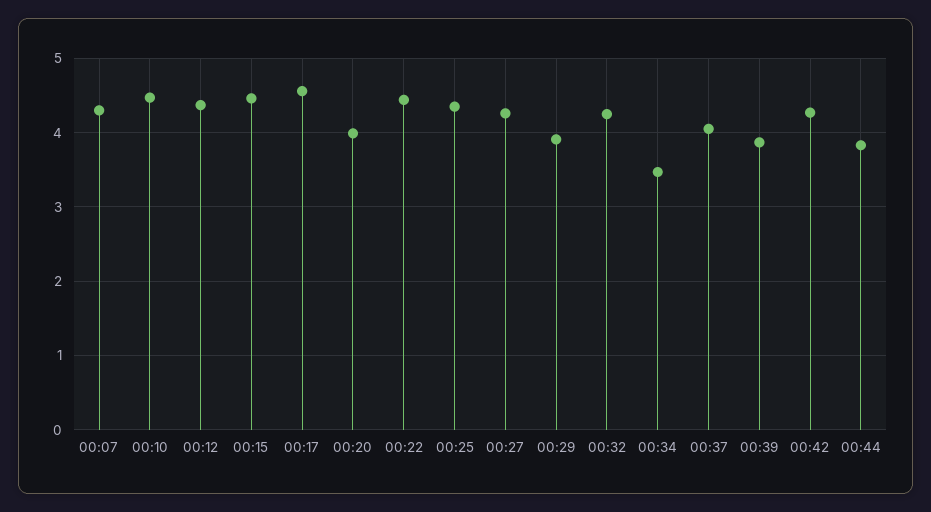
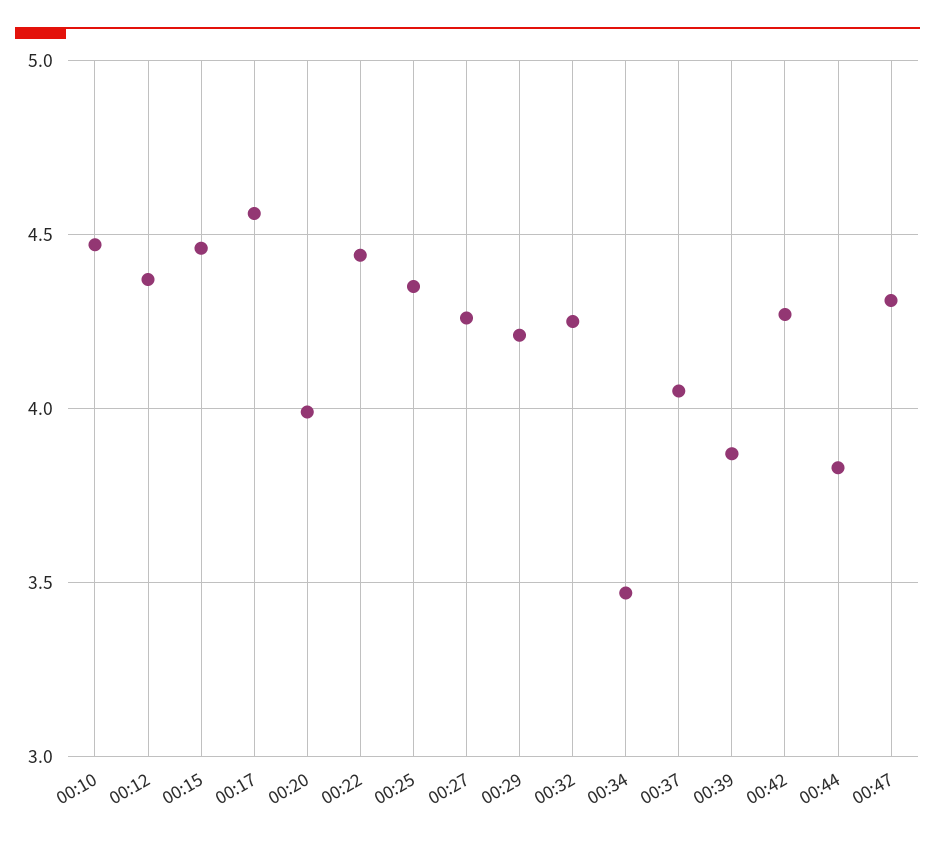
00:07: 4.3 -> none
00:29: 3.9 -> 4.2
00:47: none -> 4.3

